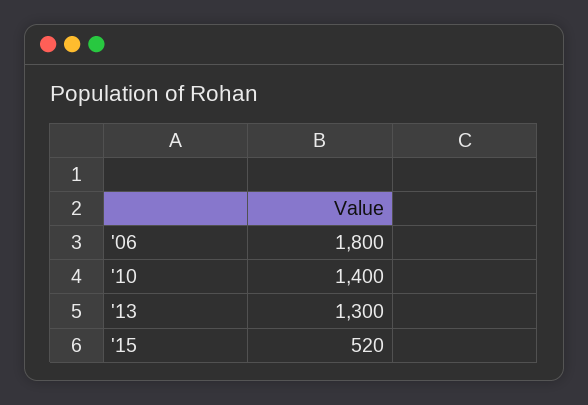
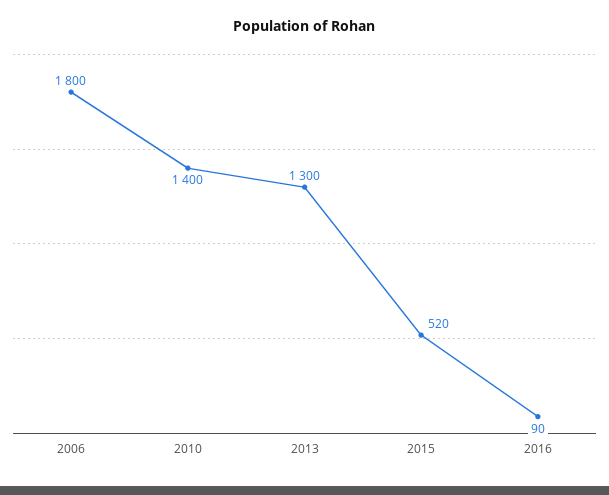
2016: none -> 90

